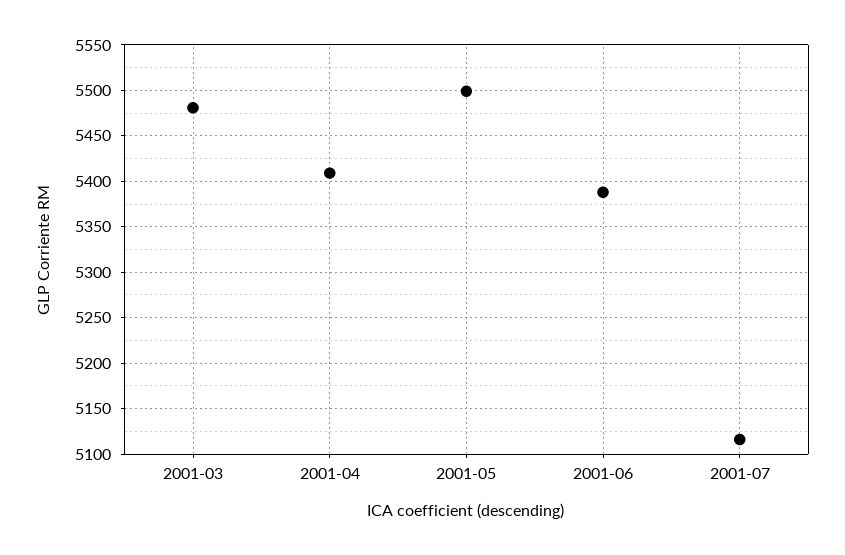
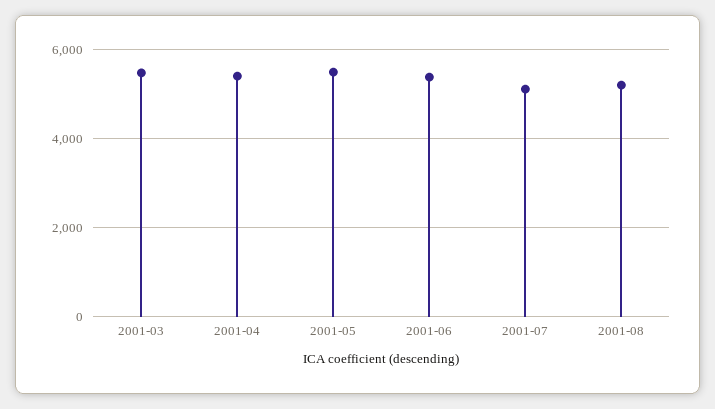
2001-08: none -> 5200

